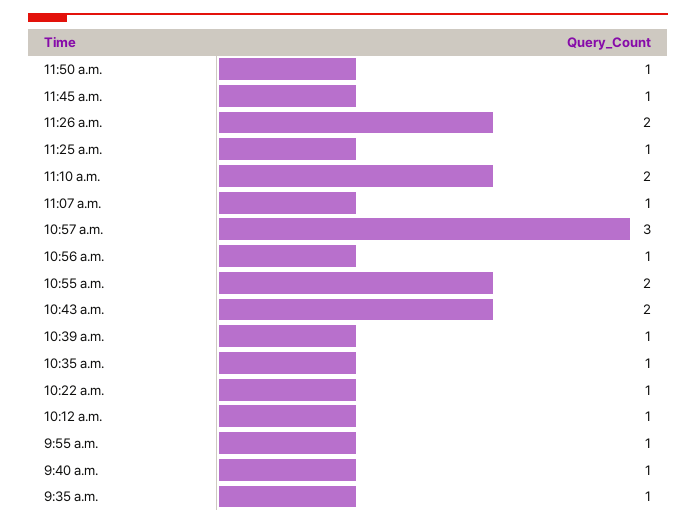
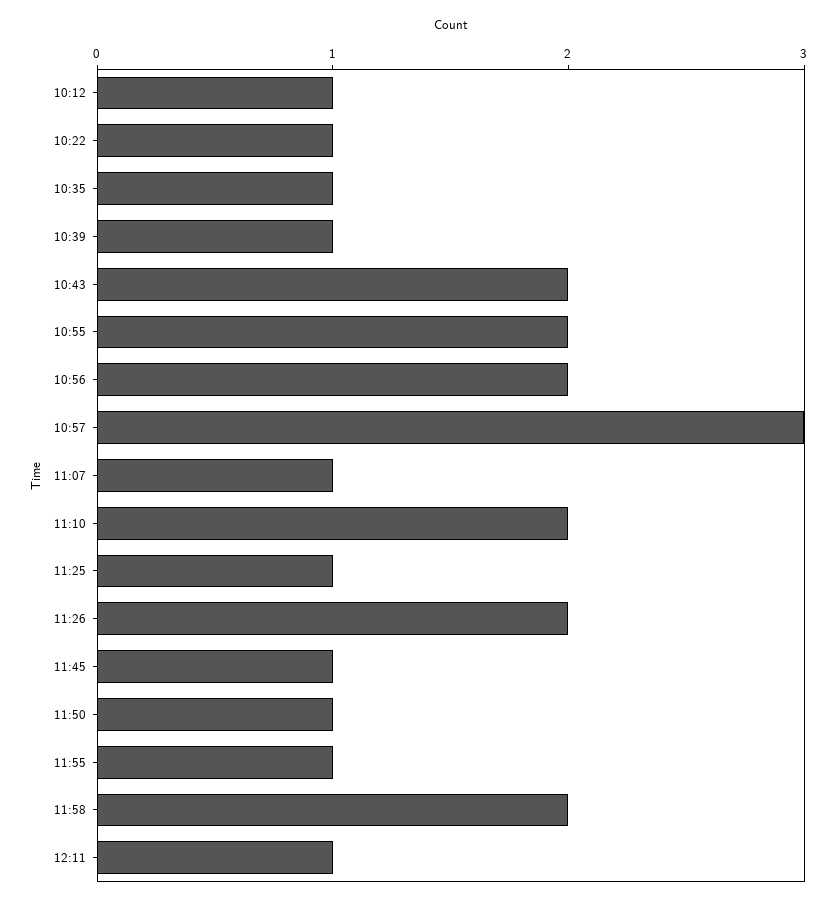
10:56 a.m.: 1 -> 2
9:55 a.m.: 1 -> none
9:40 a.m.: 1 -> none
9:35 a.m.: 1 -> none
11:55: none -> 1
11:58: none -> 2
12:11: none -> 1

